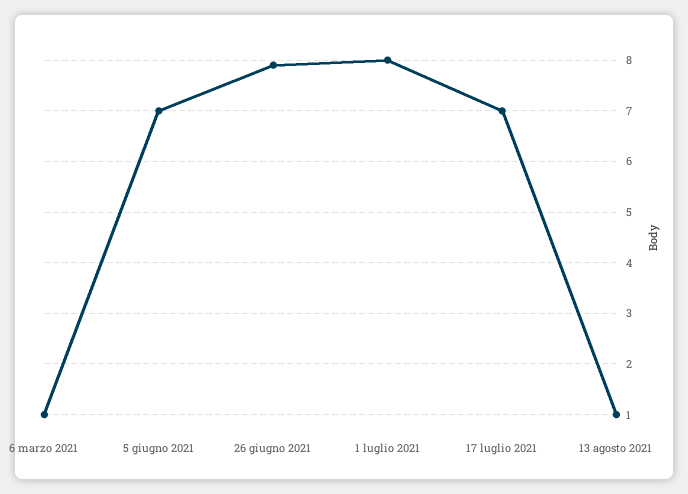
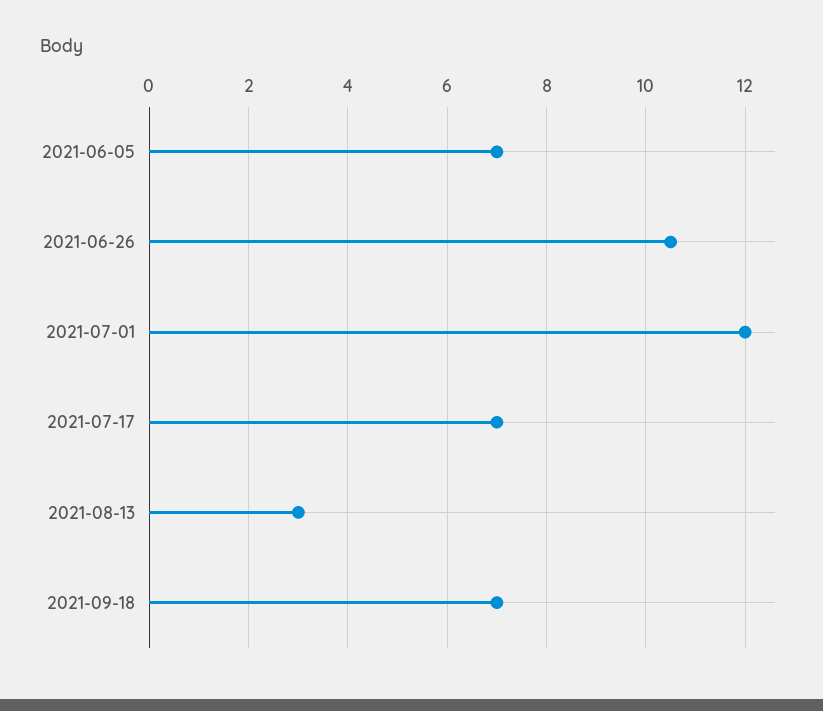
6 marzo 2021: 1 -> none
26 giugno 2021: 8 -> 10.5
1 luglio 2021: 8 -> 12
13 agosto 2021: 1 -> 3
2021-09-18: none -> 7

